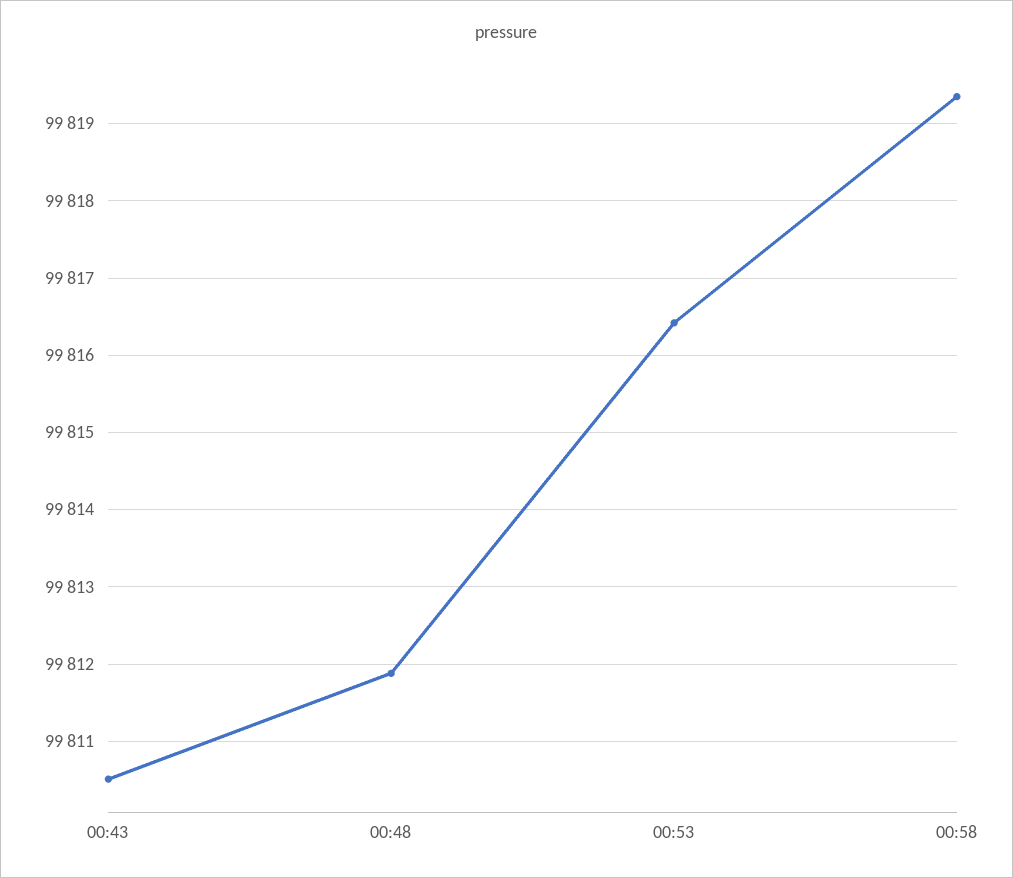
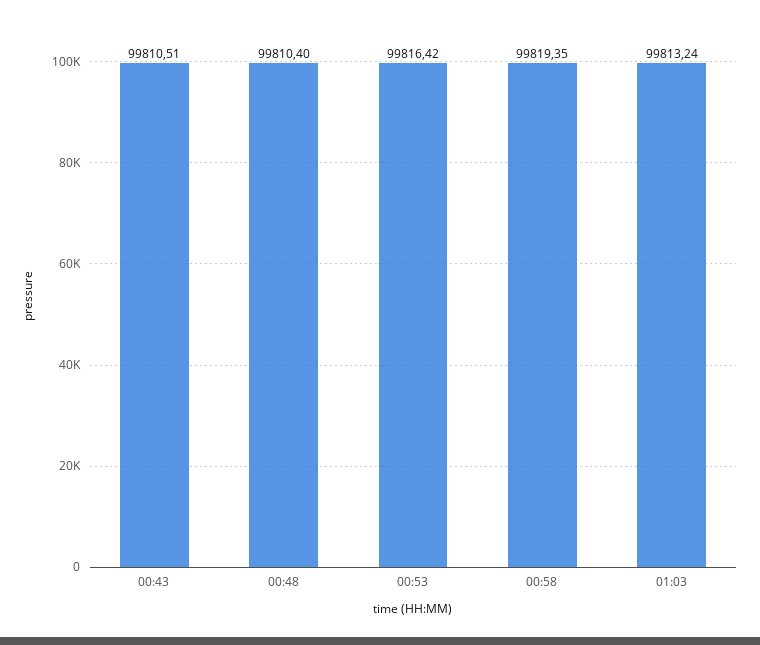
00:48: 99811.9 -> 99810.4
01:03: none -> 99813.24

